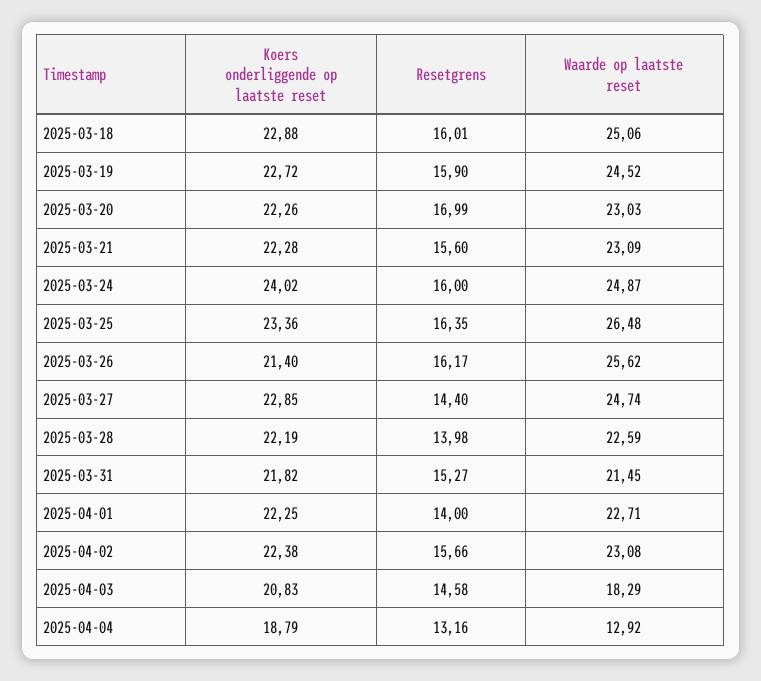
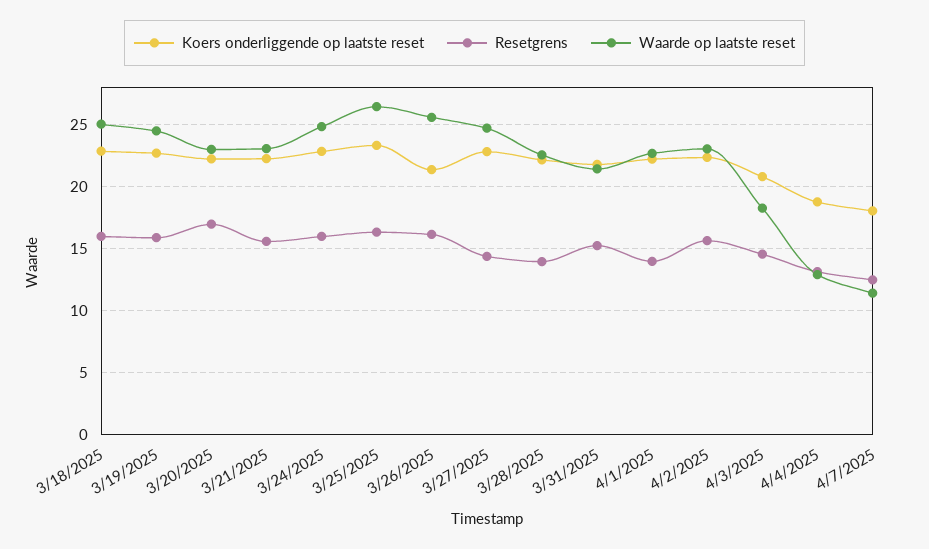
Koers onderliggende op laatste reset, 2025-03-24: 24.02 -> 23
Koers onderliggende op laatste reset, 4/7/2025: none -> 18
Resetgrens, 4/7/2025: none -> 12.5
Waarde op laatste reset, 4/7/2025: none -> 11.5

